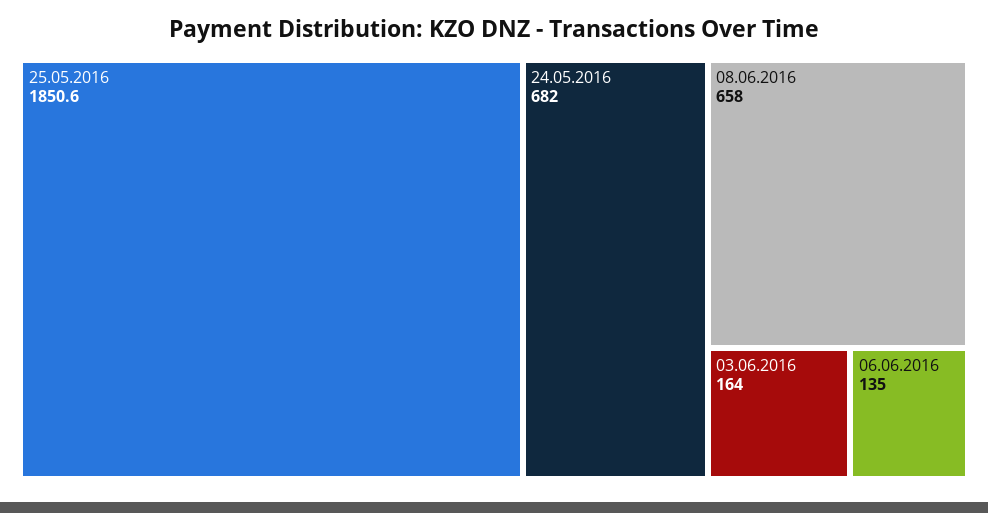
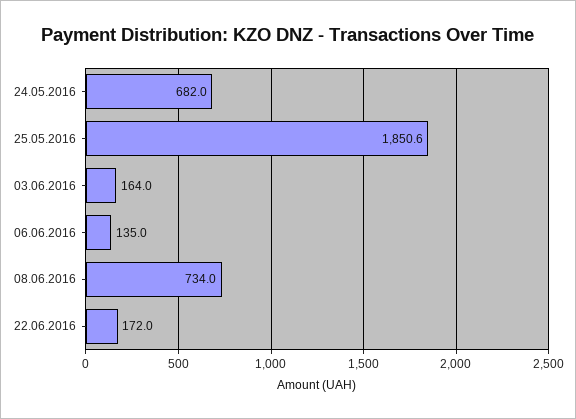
08.06.2016: 658 -> 734
22.06.2016: none -> 172

